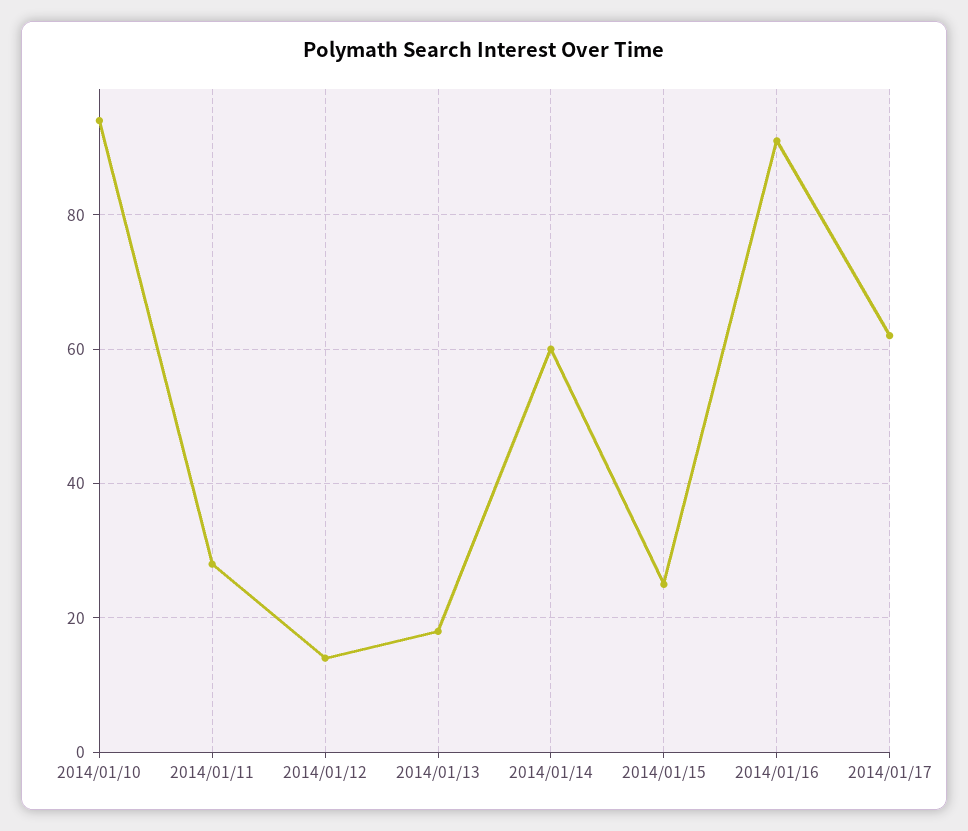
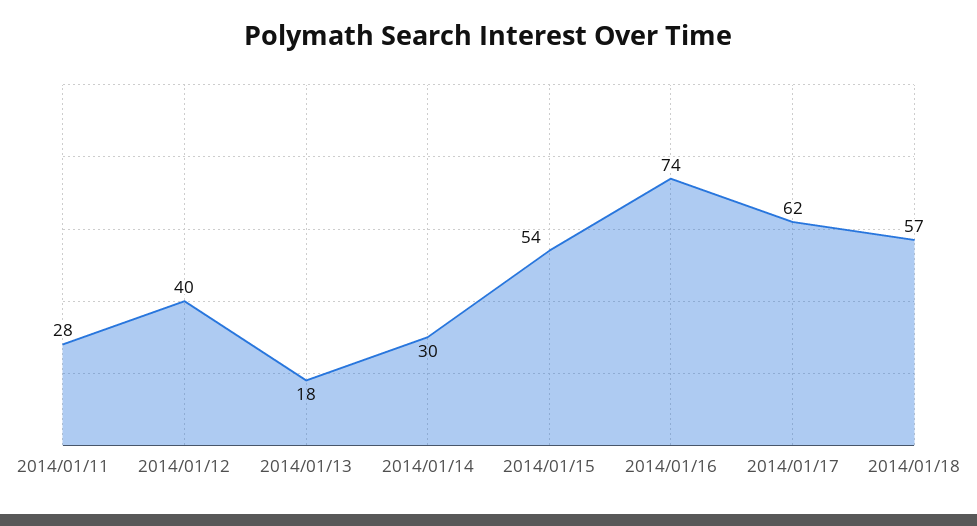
2014/01/10: 95 -> none
2014/01/12: 15 -> 40
2014/01/14: 60 -> 30
2014/01/15: 25 -> 54
2014/01/16: 90 -> 74
2014/01/18: none -> 57

